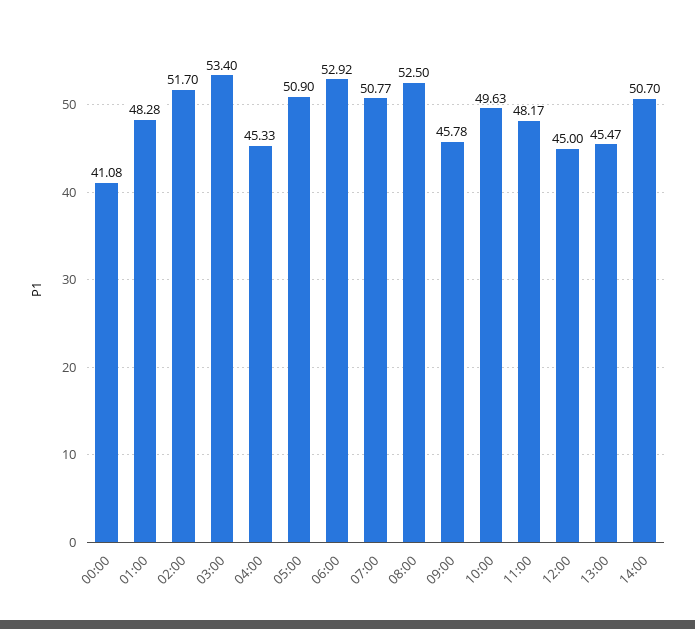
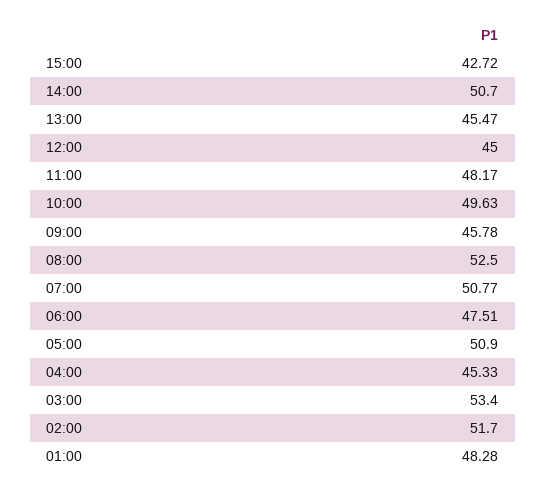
00:00: 41.08 -> none
06:00: 52.92 -> 47.51
15:00: none -> 42.72

